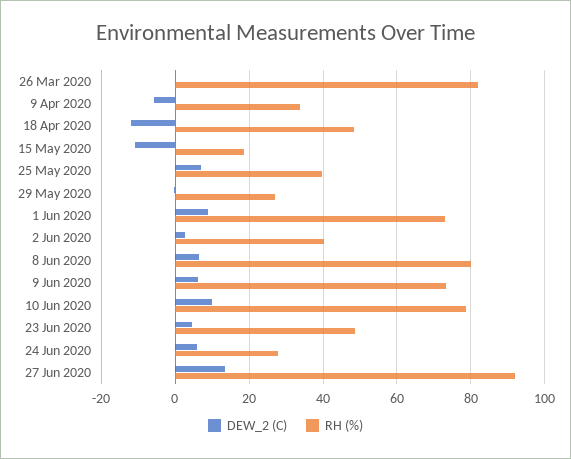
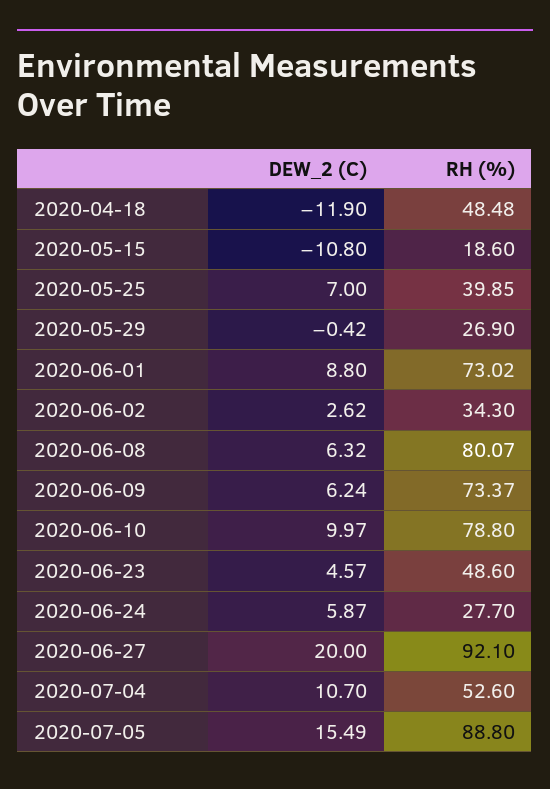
DEW_2 (C), 26 Mar 2020: 0 -> none
RH (%), 26 Mar 2020: 82 -> none
DEW_2 (C), 9 Apr 2020: -6 -> none
RH (%), 9 Apr 2020: 34 -> none
RH (%), 2 Jun 2020: 40 -> 34.3
DEW_2 (C), 27 Jun 2020: 14 -> 20
DEW_2 (C), 2020-07-04: none -> 10.7
RH (%), 2020-07-04: none -> 52.6
DEW_2 (C), 2020-07-05: none -> 15.49
RH (%), 2020-07-05: none -> 88.8

